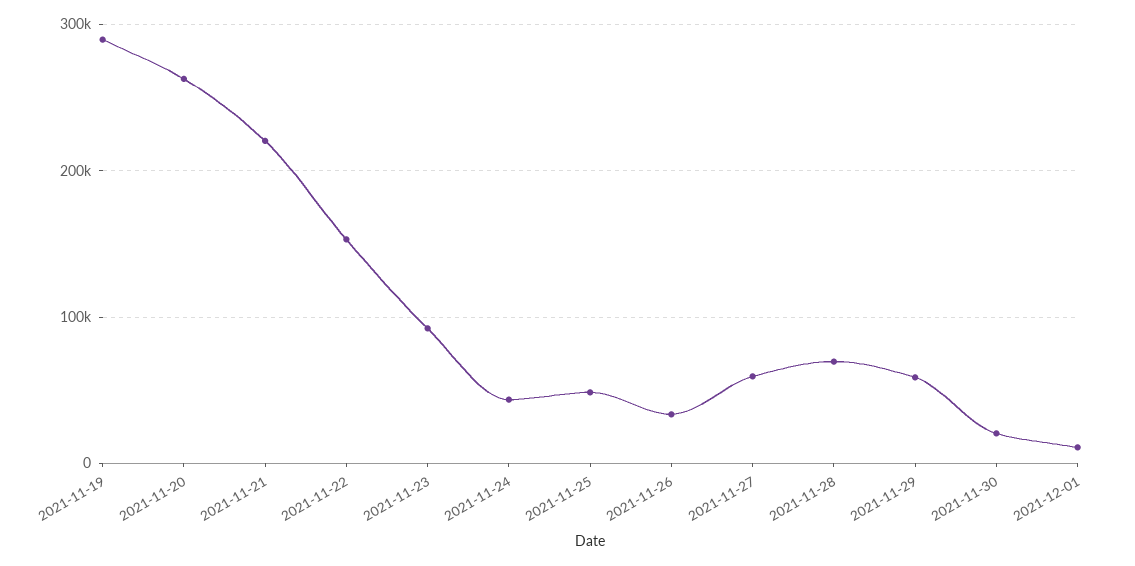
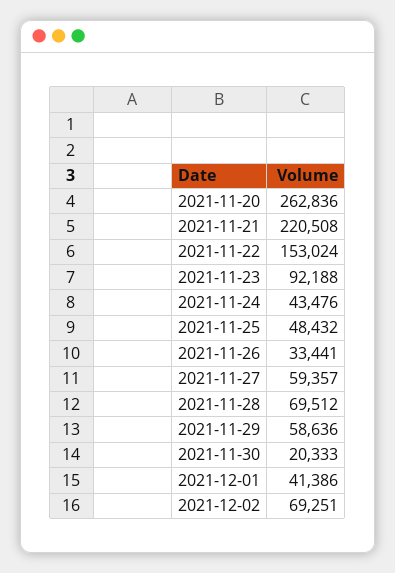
2021-11-19: 290000 -> none
2021-12-01: 10000 -> 41386
2021-12-02: none -> 69251

